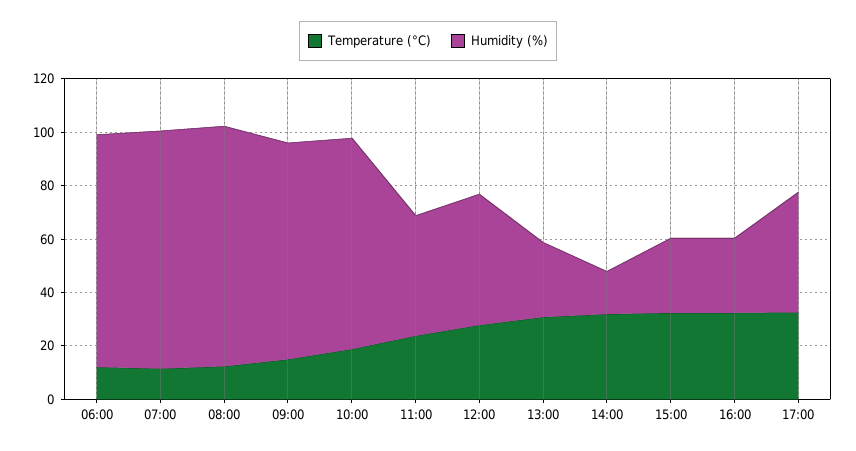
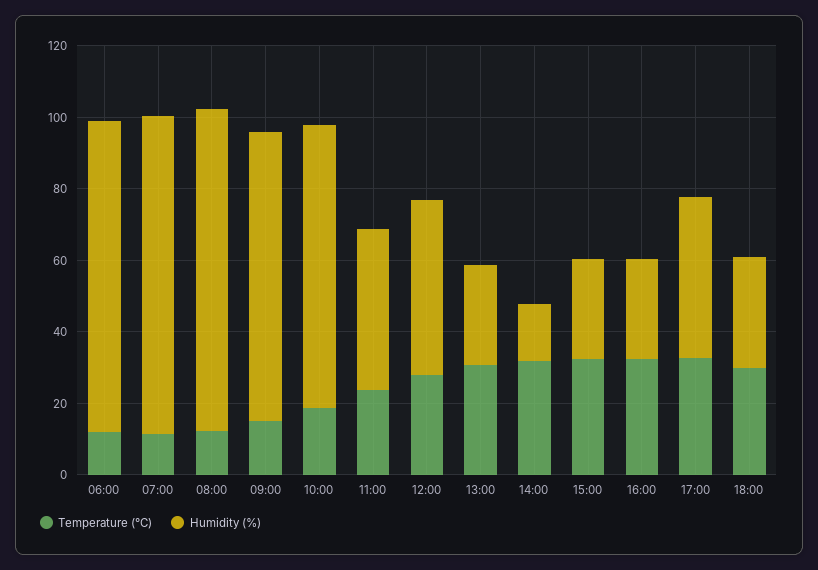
Temperature (°C), 18:00: none -> 30
Humidity (%), 18:00: none -> 30

